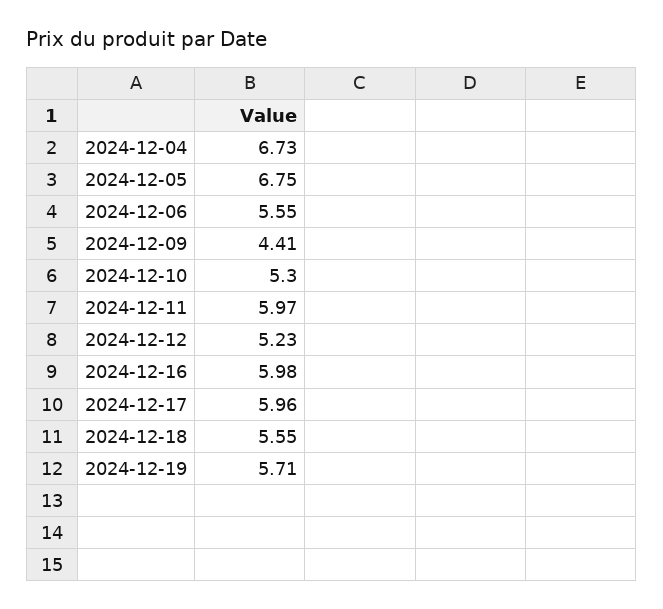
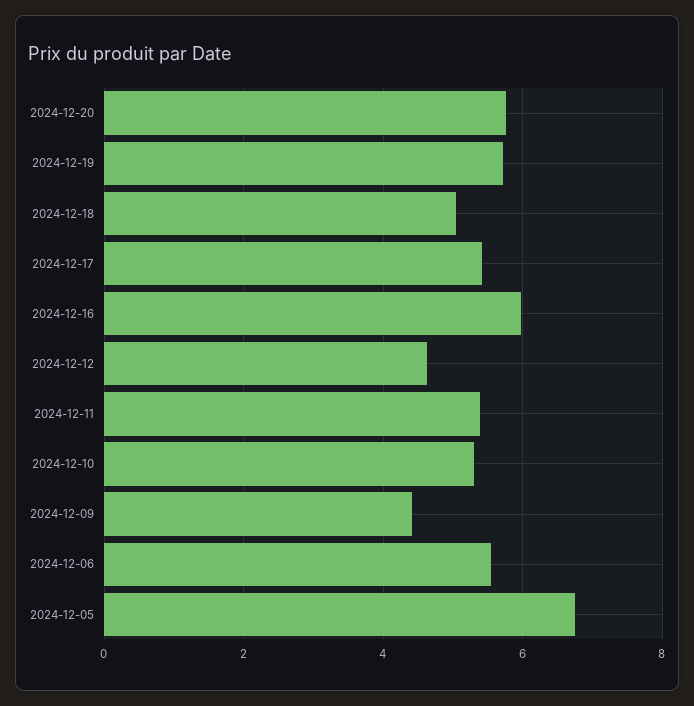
2024-12-04: 6.73 -> none
2024-12-11: 5.97 -> 5.4
2024-12-12: 5.23 -> 4.6
2024-12-17: 5.96 -> 5.4
2024-12-18: 5.55 -> 5
2024-12-20: none -> 5.8

